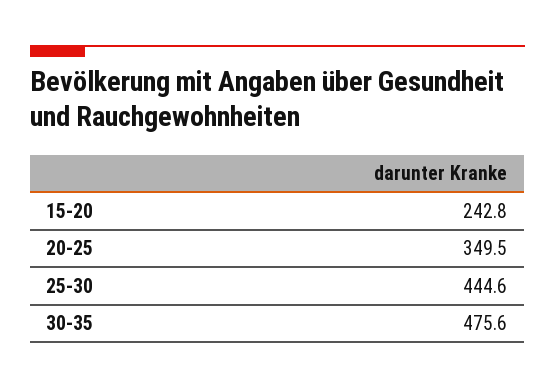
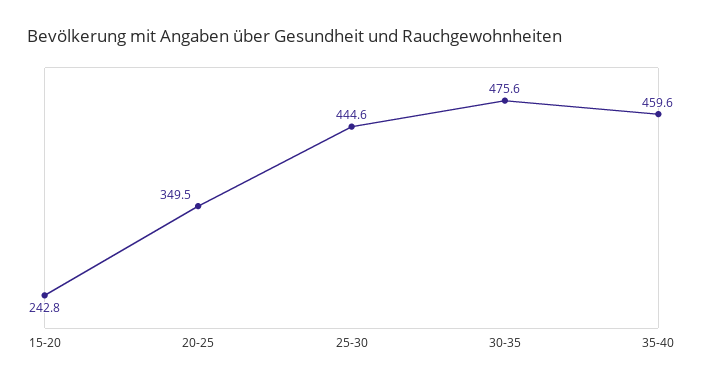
35-40: none -> 459.6

